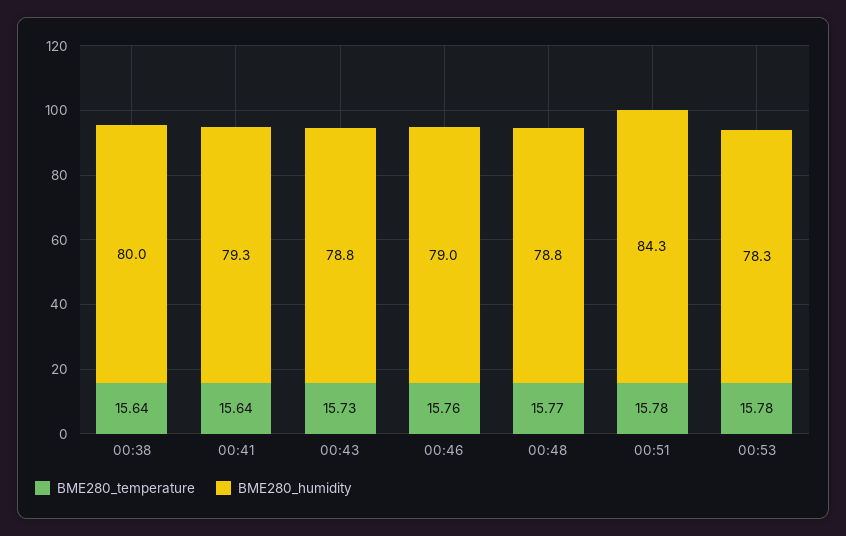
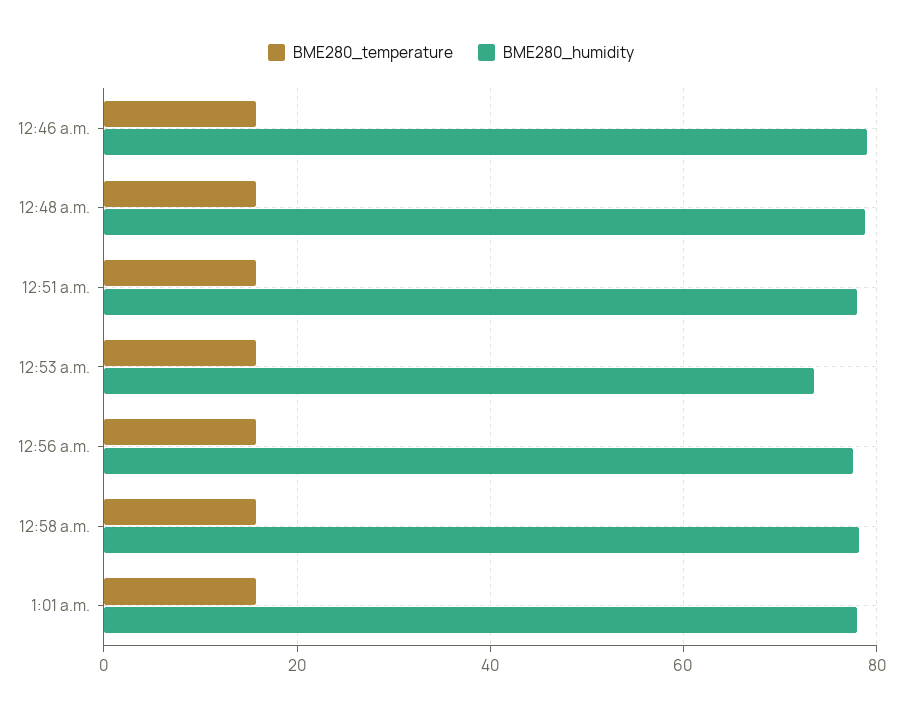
BME280_temperature, 00:38: 15.64 -> none
BME280_humidity, 00:38: 80 -> none
BME280_temperature, 00:41: 15.64 -> none
BME280_humidity, 00:41: 79.3 -> none
BME280_temperature, 00:43: 15.73 -> none
BME280_humidity, 00:43: 78.8 -> none
BME280_humidity, 00:51: 84.3 -> 78
BME280_humidity, 00:53: 78.3 -> 74
BME280_temperature, 12:56 a.m.: none -> 16
BME280_humidity, 12:56 a.m.: none -> 78
BME280_temperature, 12:58 a.m.: none -> 16
BME280_humidity, 12:58 a.m.: none -> 78
BME280_temperature, 1:01 a.m.: none -> 16
BME280_humidity, 1:01 a.m.: none -> 78

